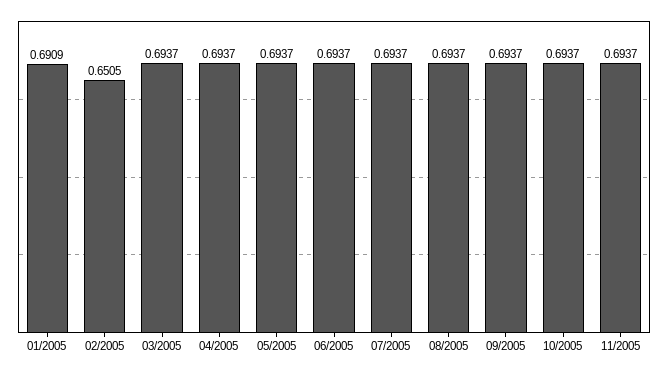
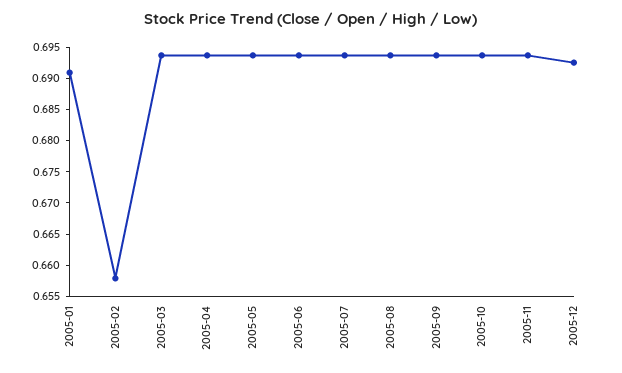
02/2005: 0.6505 -> 0.6575
2005-12: none -> 0.6925

